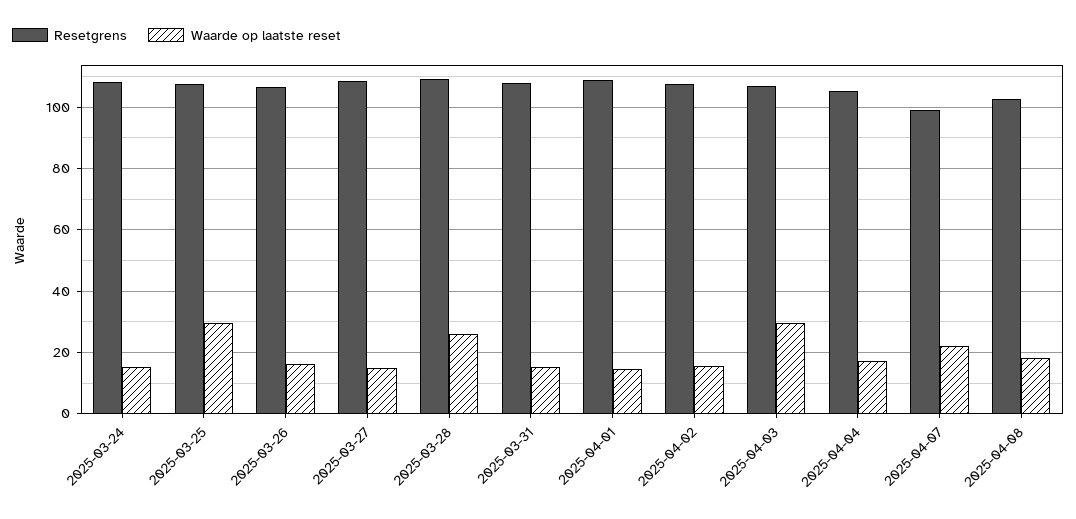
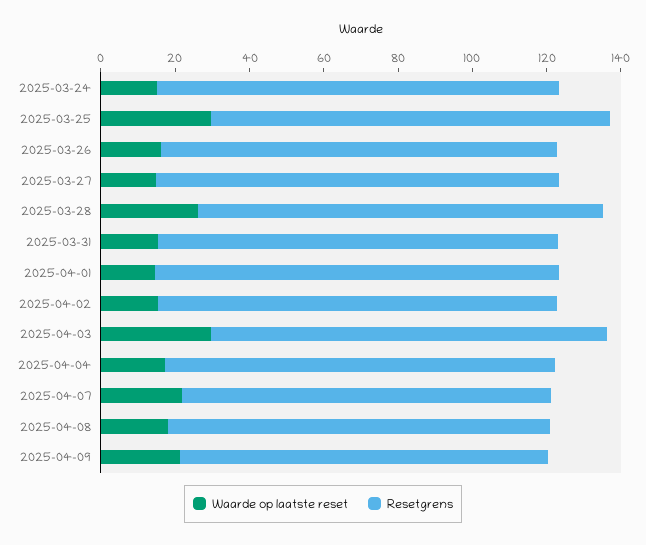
Waarde op laatste reset, 2025-04-09: none -> 20
Resetgrens, 2025-04-09: none -> 100

